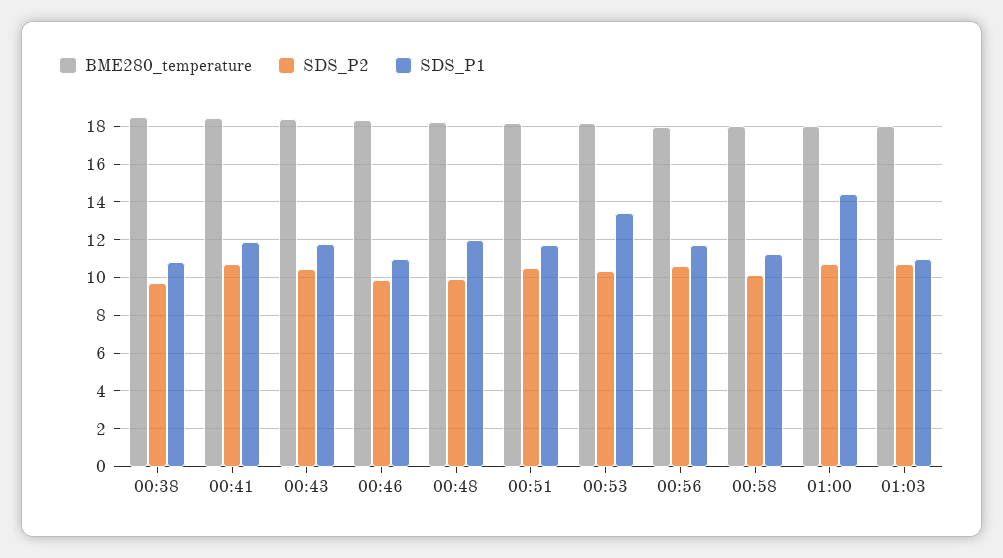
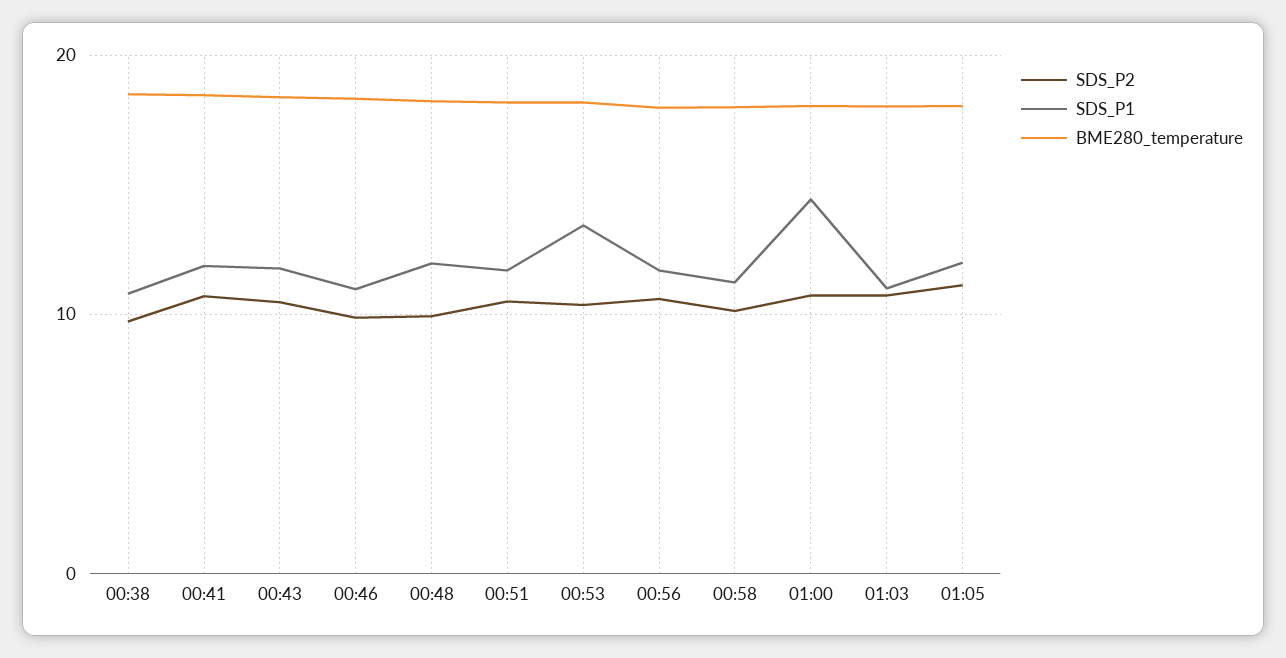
SDS_P2, 01:05: none -> 11
SDS_P1, 01:05: none -> 12
BME280_temperature, 01:05: none -> 18

